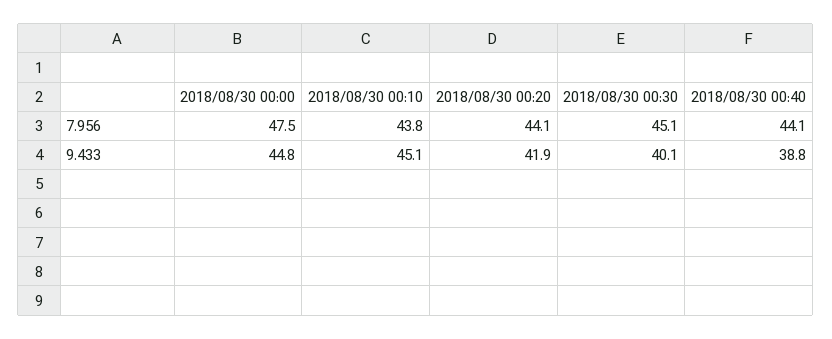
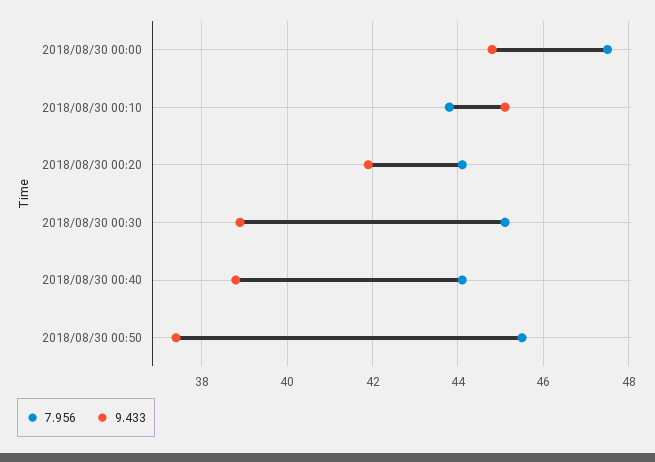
9.433, 2018/08/30 00:30: 40.1 -> 39
7.956, 2018/08/30 00:50: none -> 45.5
9.433, 2018/08/30 00:50: none -> 37.5

